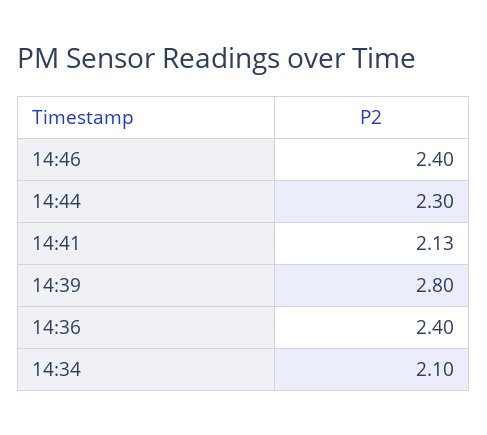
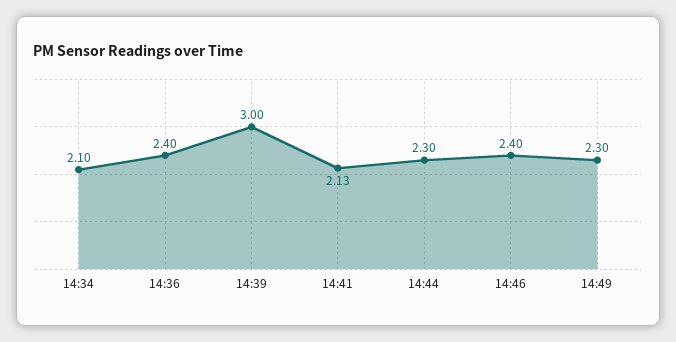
14:39: 2.8 -> 3
14:49: none -> 2.3

